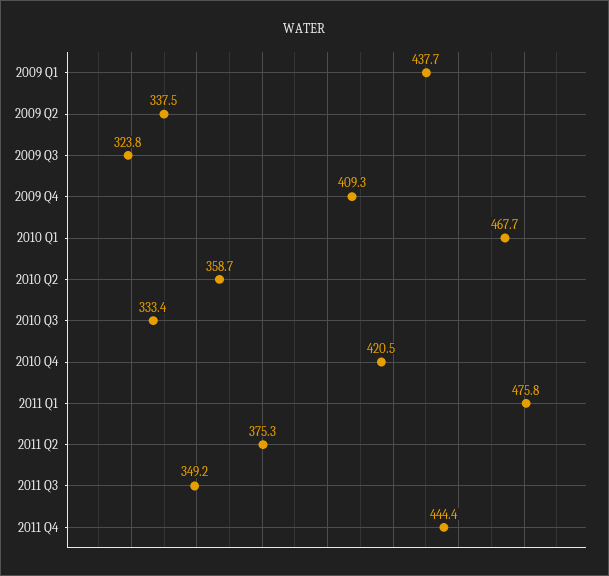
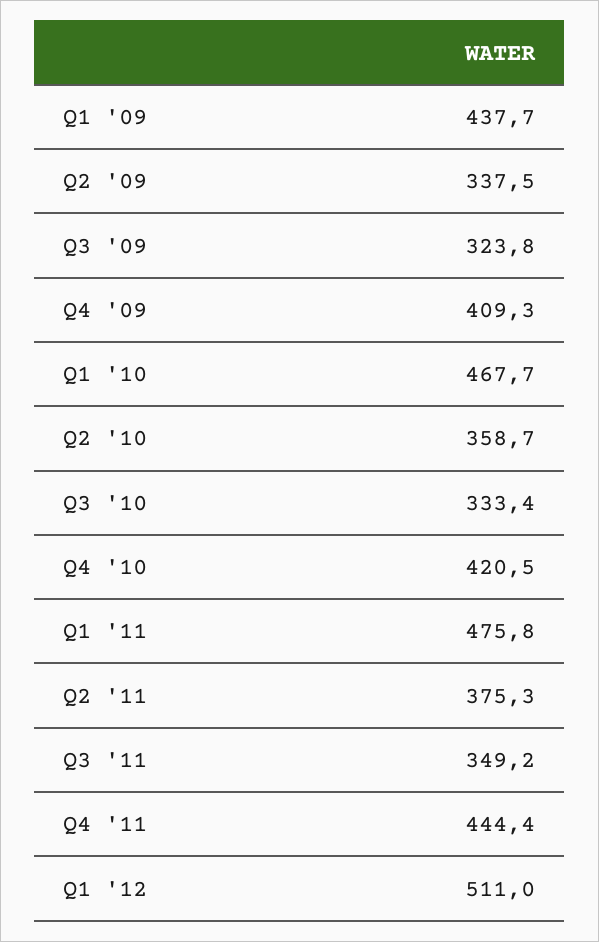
Q1 '12: none -> 511

